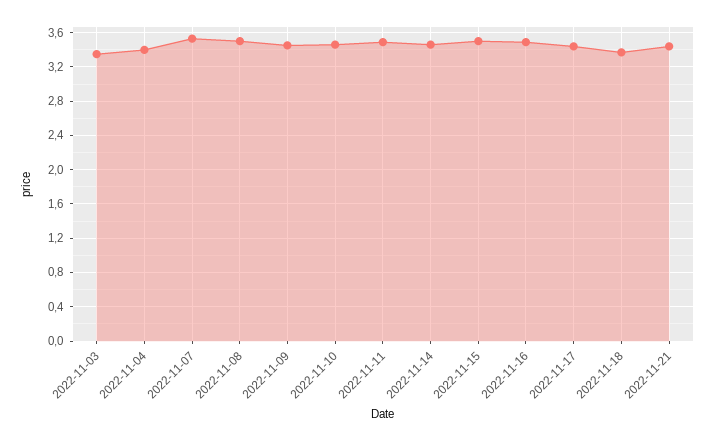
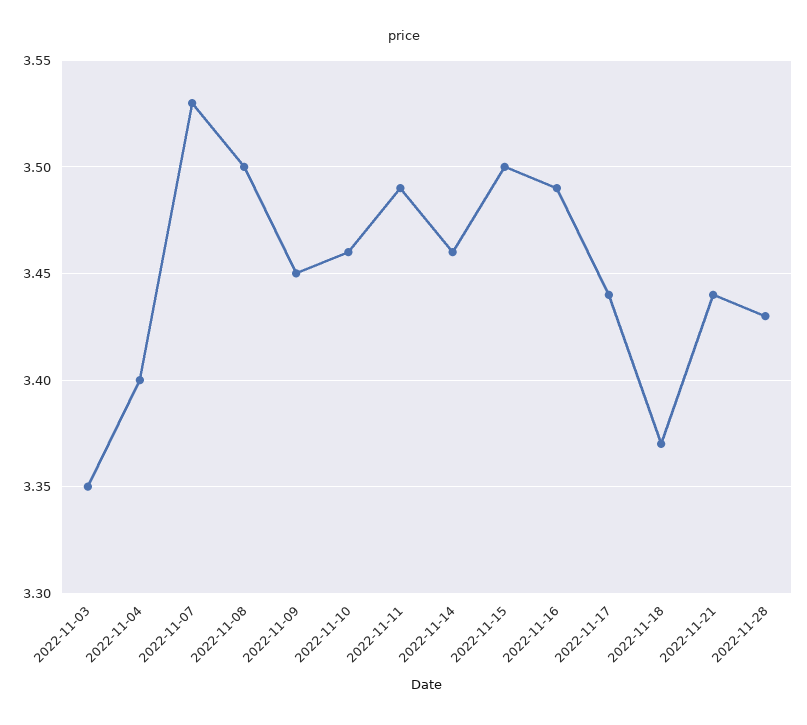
2022-11-28: none -> 3.43

